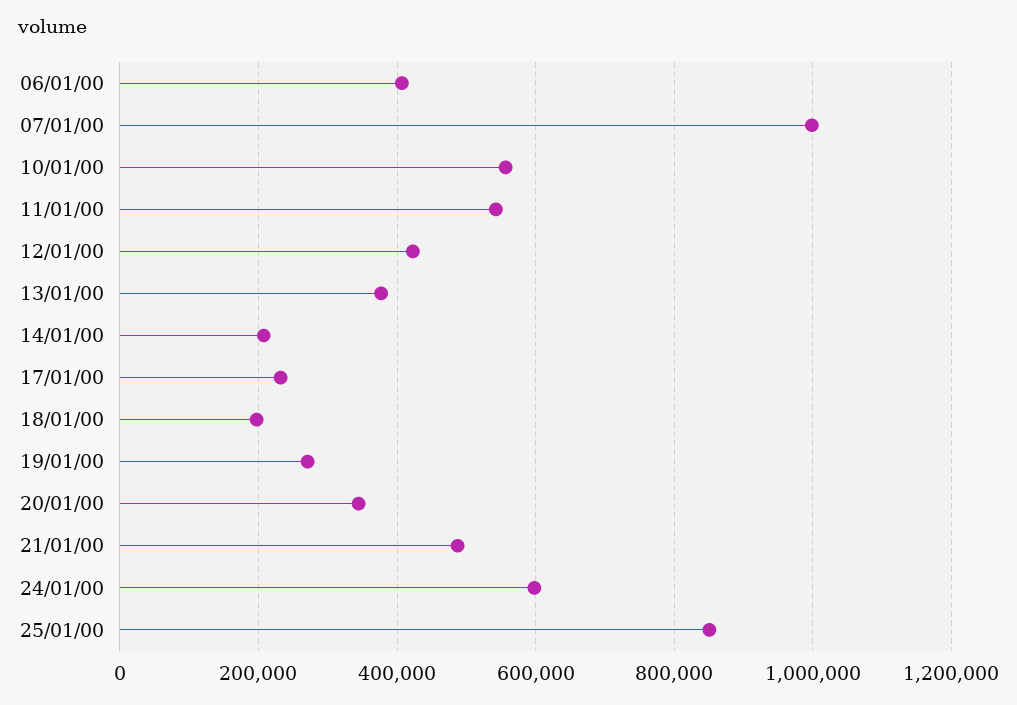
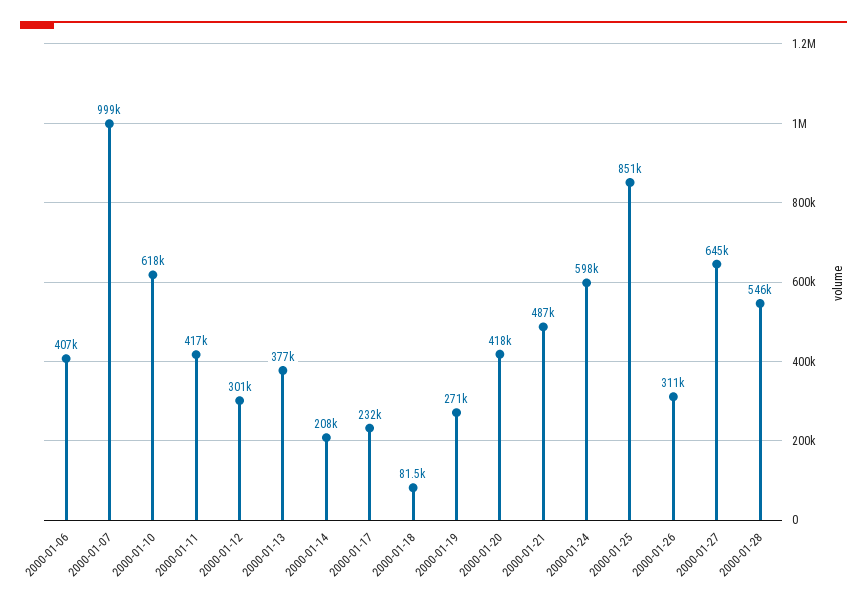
10/01/00: 560000 -> 618000
11/01/00: 540000 -> 417000
12/01/00: 420000 -> 301000
18/01/00: 200000 -> 81500
20/01/00: 340000 -> 418000
2000-01-26: none -> 311000
2000-01-27: none -> 645000
2000-01-28: none -> 546000

